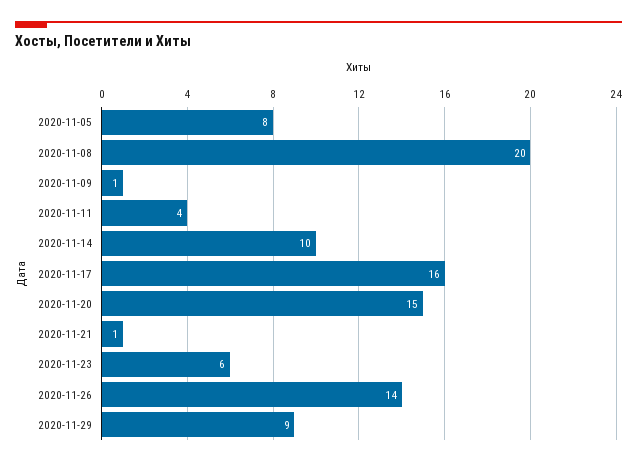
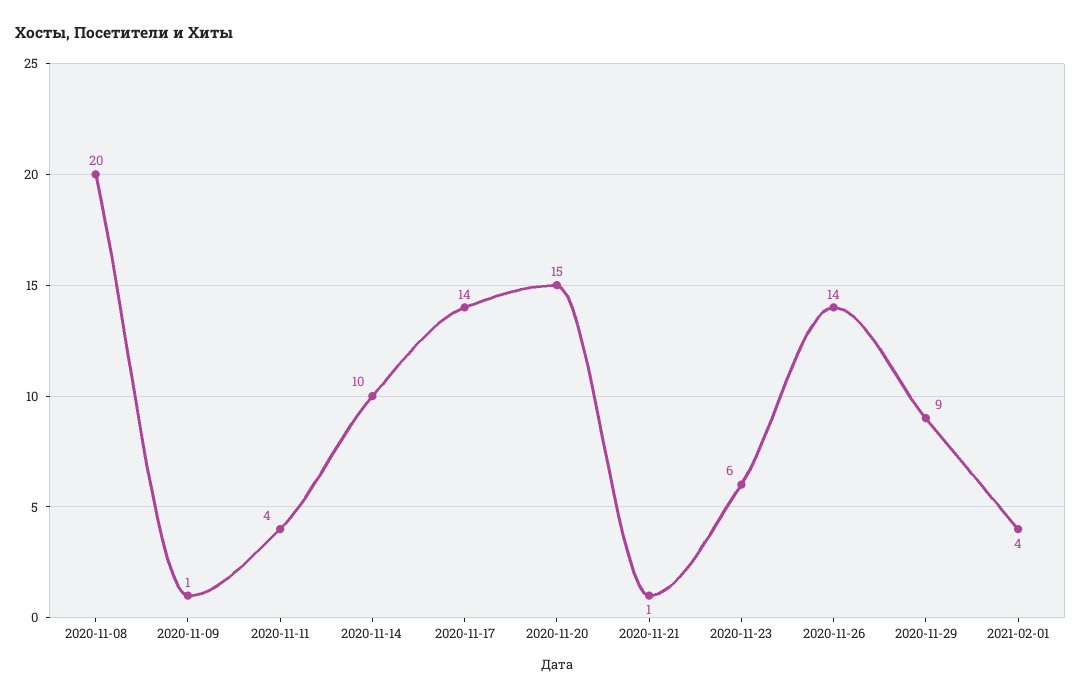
2020-11-05: 8 -> none
2020-11-17: 16 -> 14
2021-02-01: none -> 4

